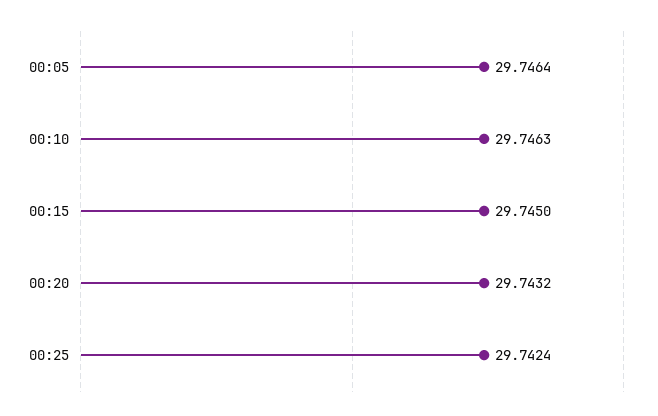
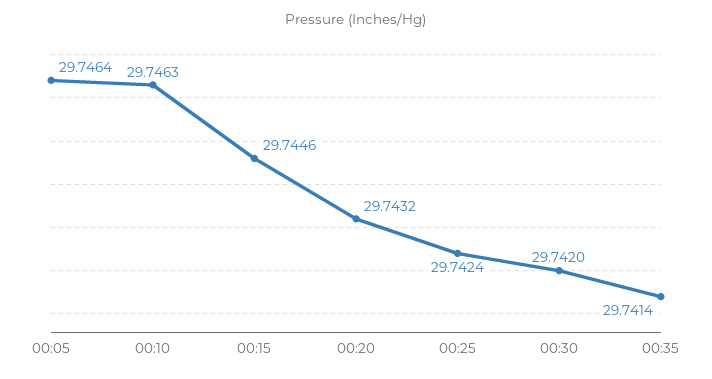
00:15: 29.745 -> 29.7446
00:30: none -> 29.742
00:35: none -> 29.7414

